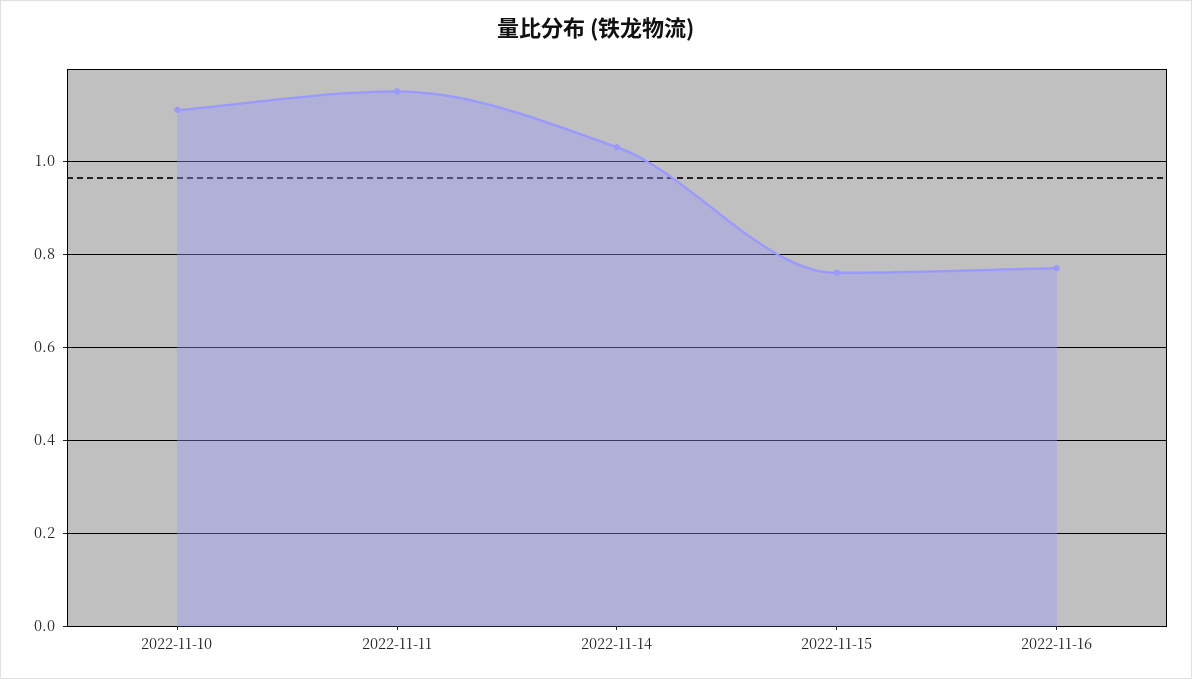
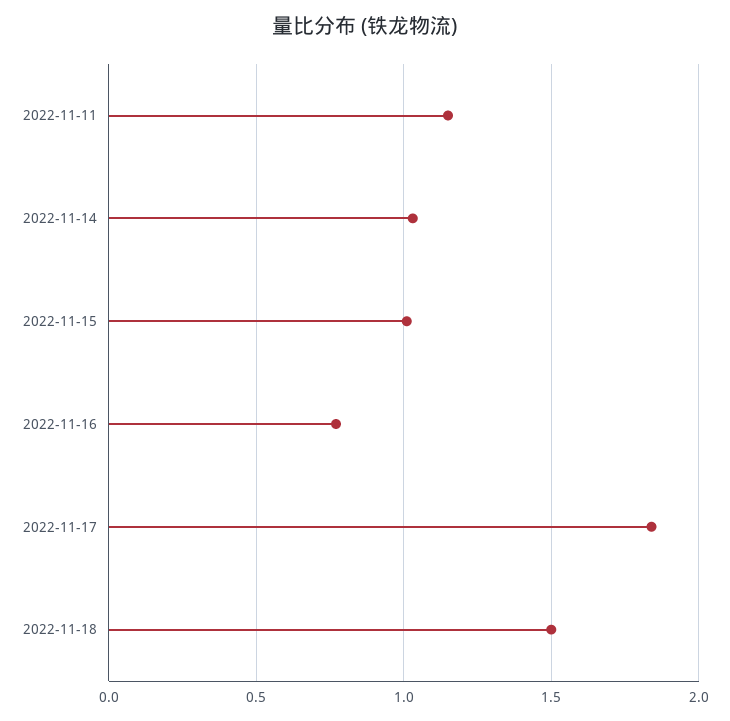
2022-11-10: 1.1 -> none
2022-11-15: 0.75 -> 1
2022-11-17: none -> 1.85
2022-11-18: none -> 1.5

